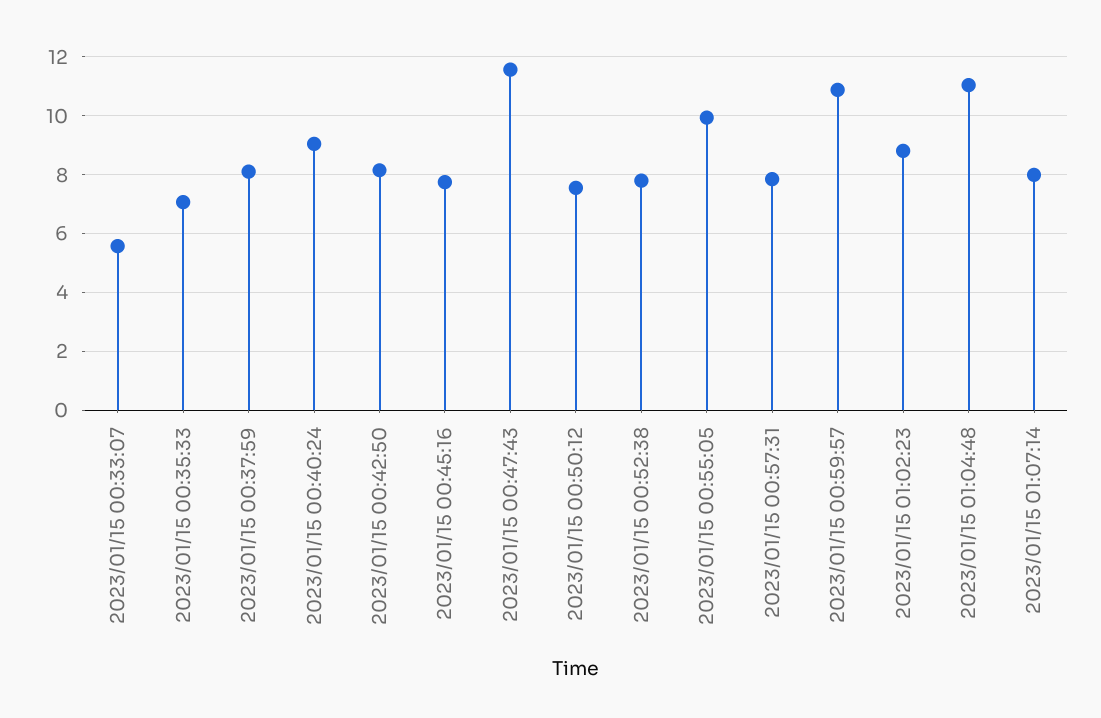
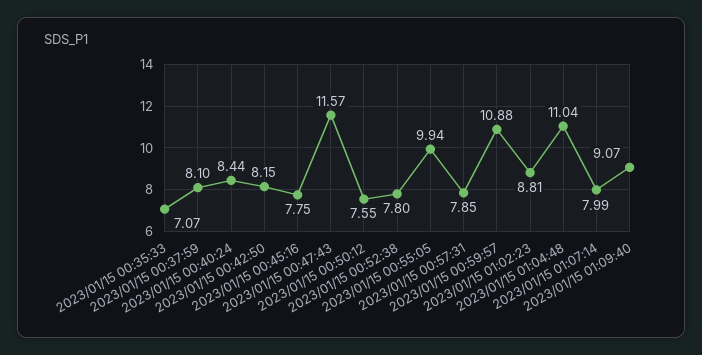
2023/01/15 00:33:07: 5.5 -> none
2023/01/15 00:40:24: 9 -> 8.44
2023/01/15 01:09:40: none -> 9.07

